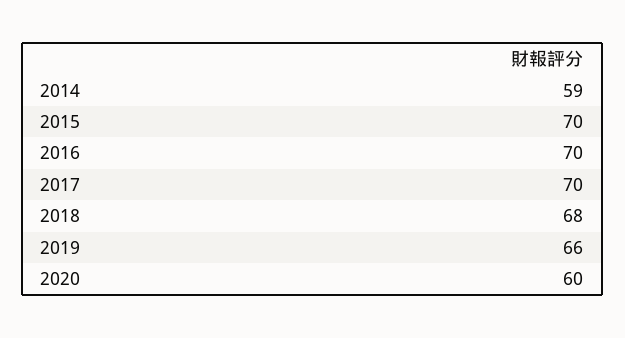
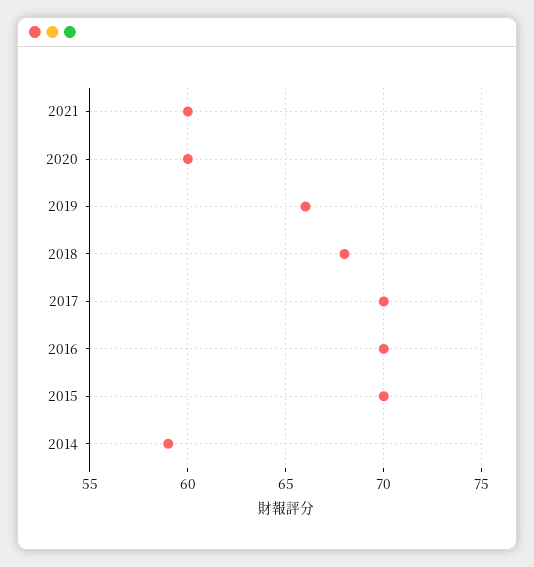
2021: none -> 60

